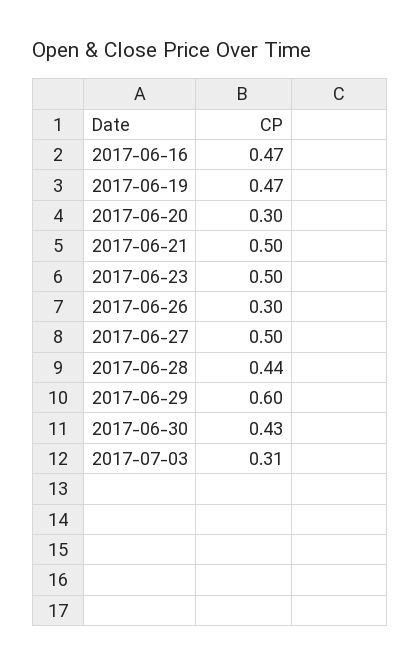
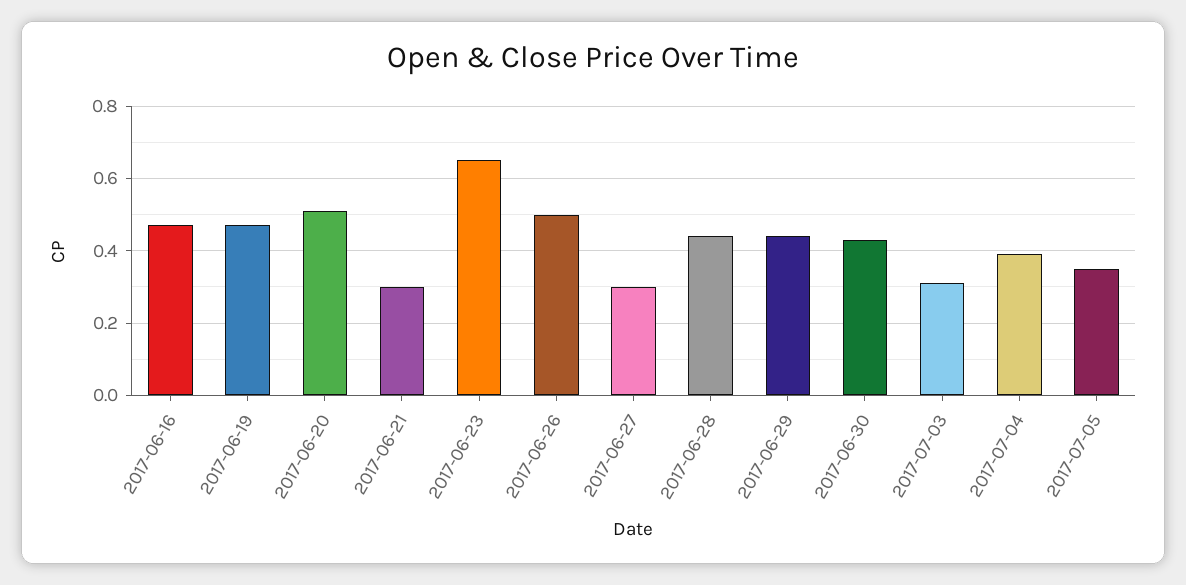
2017-06-20: 0.3 -> 0.5
2017-06-21: 0.5 -> 0.3
2017-06-23: 0.5 -> 0.65
2017-06-26: 0.3 -> 0.5
2017-06-27: 0.5 -> 0.3
2017-06-29: 0.6 -> 0.45
2017-07-04: none -> 0.4
2017-07-05: none -> 0.35

